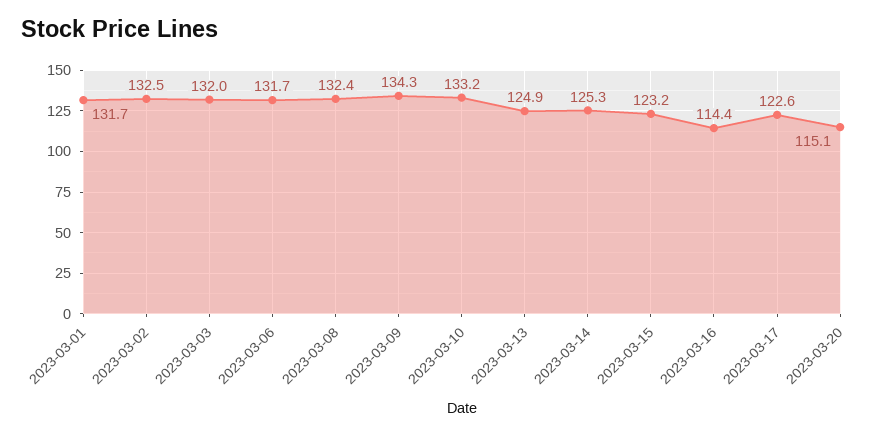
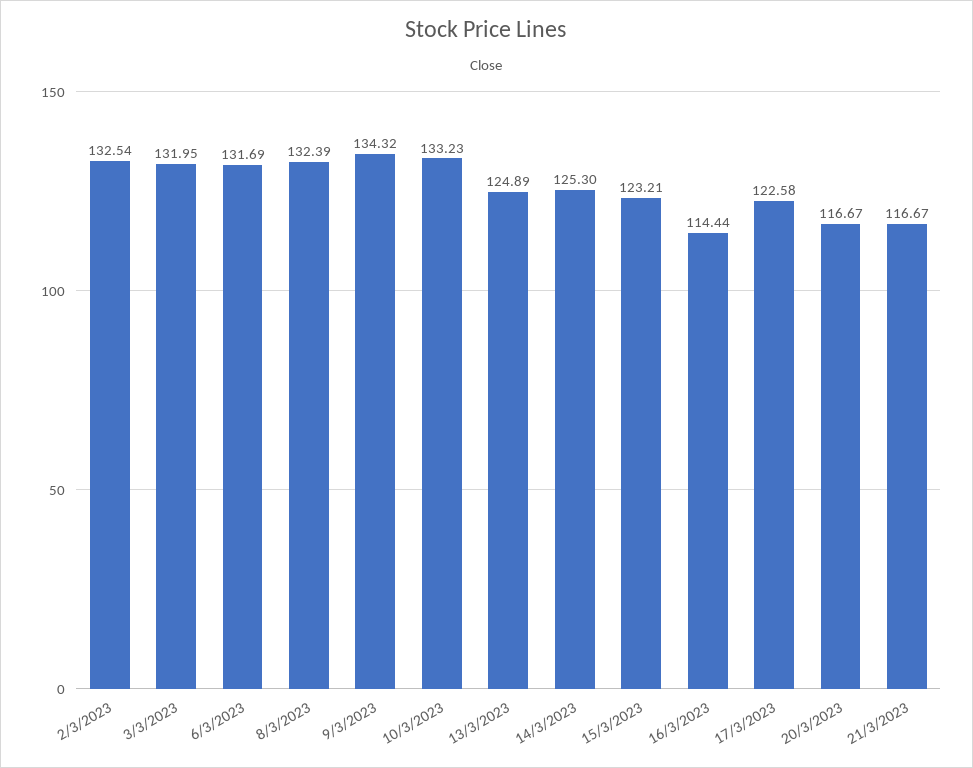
2023-03-01: 131.7 -> none
2023-03-20: 115.1 -> 116.67
21/3/2023: none -> 116.67

